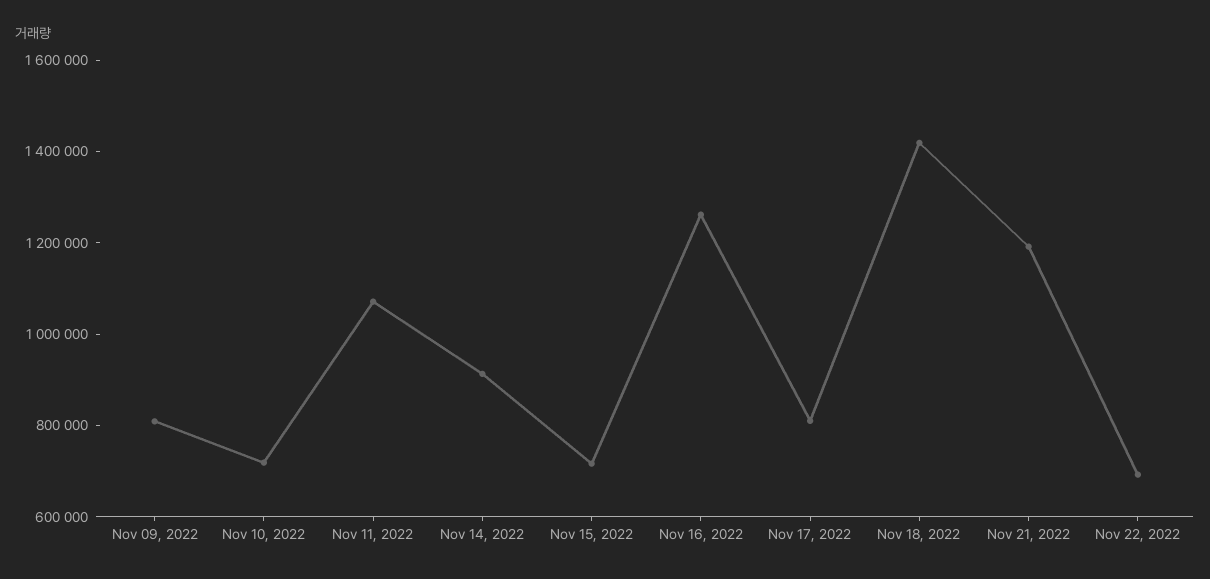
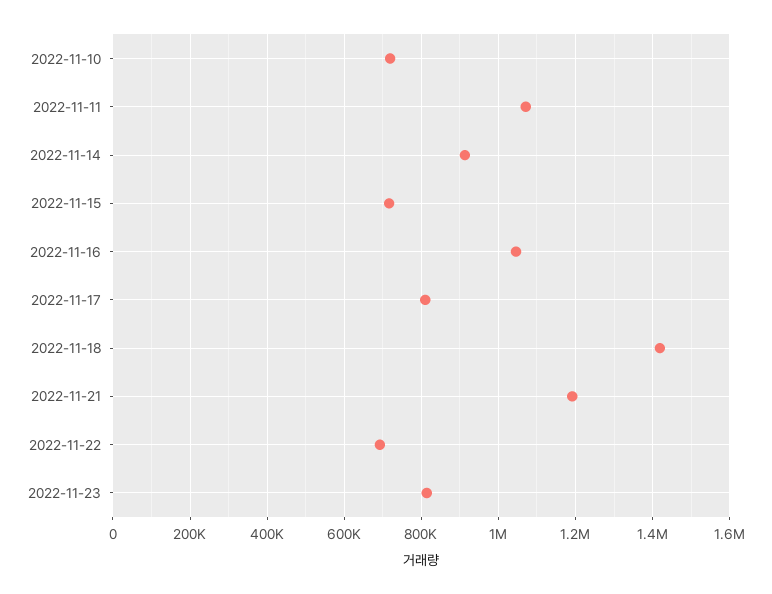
Nov 09, 2022: 800000 -> none
Nov 16, 2022: 1250000 -> 1040000
2022-11-23: none -> 820000

